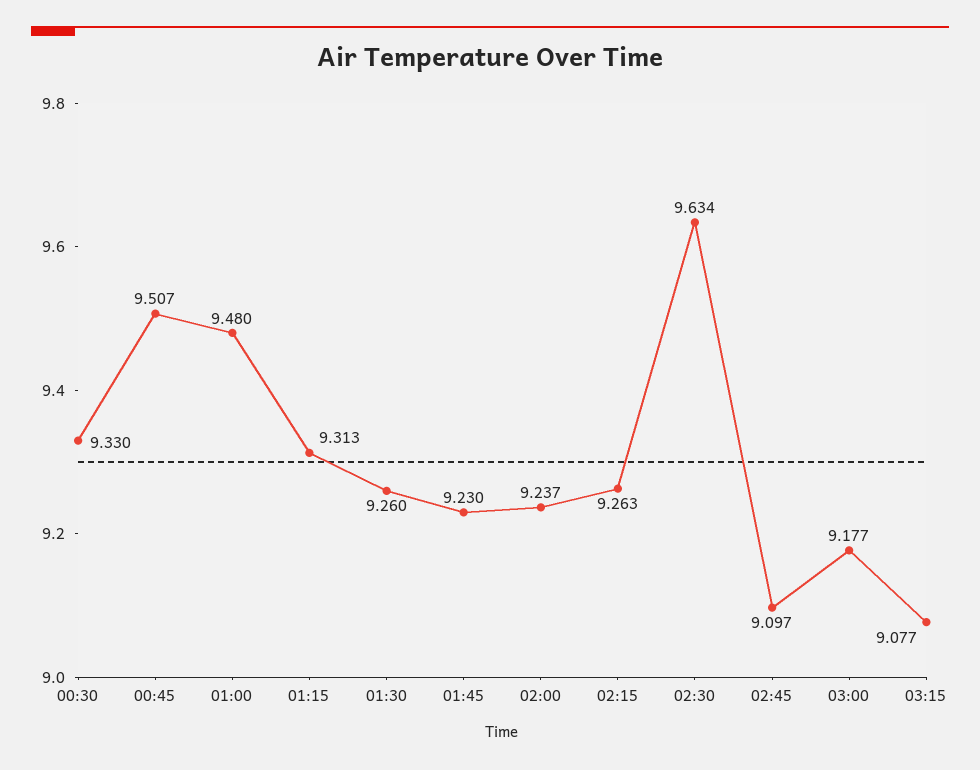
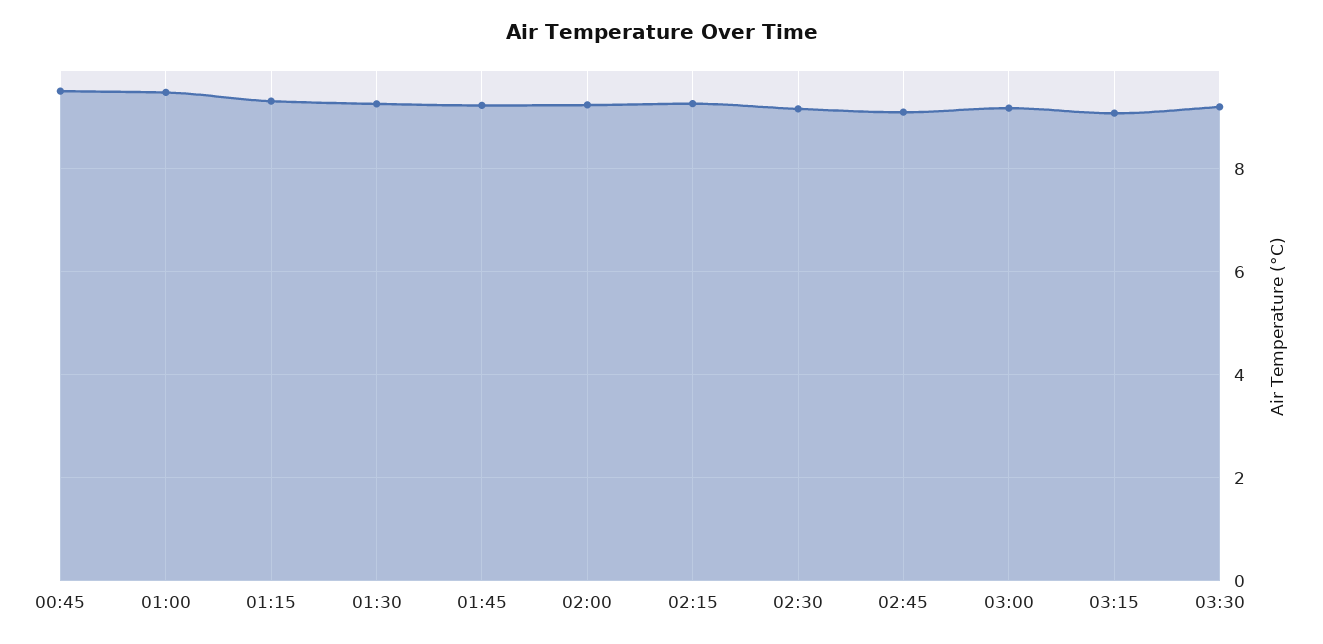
00:30: 9.33 -> none
02:30: 9.634 -> 9.2
03:30: none -> 9.2

